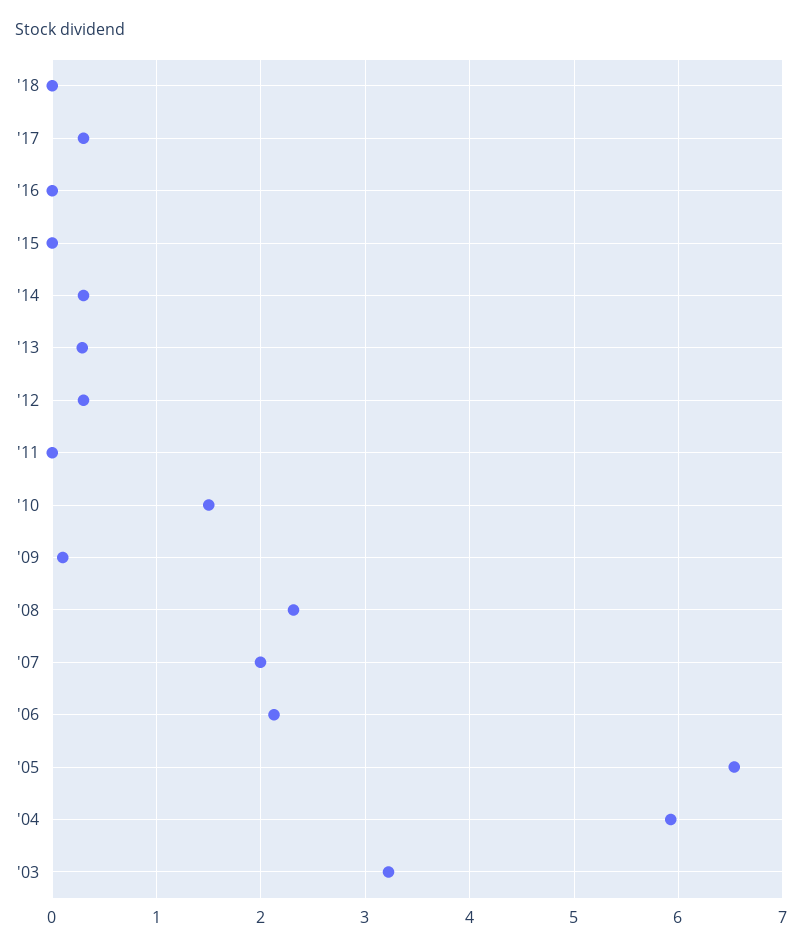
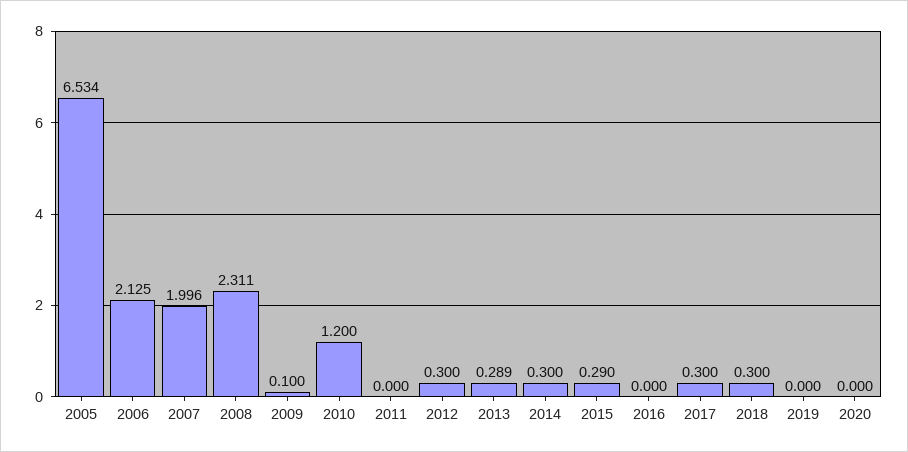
'18: 0 -> 0.3
'15: 0 -> 0.29
'10: 1.5 -> 1.2
'04: 5.9 -> none
'03: 3.2 -> none
2019: none -> 0
2020: none -> 0

